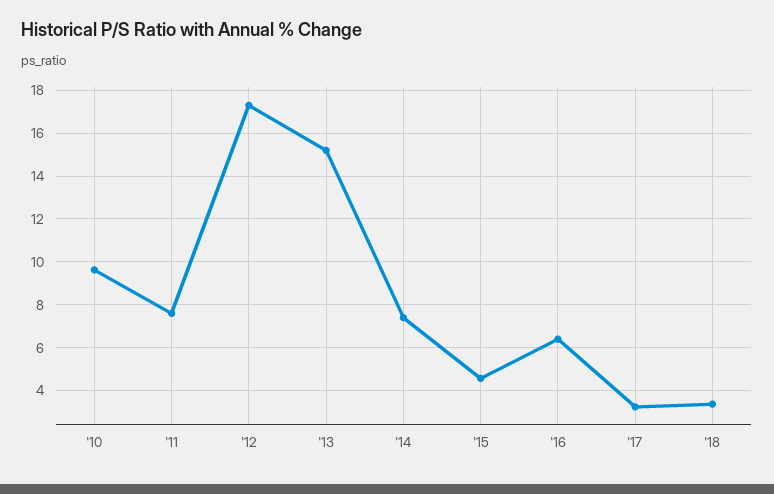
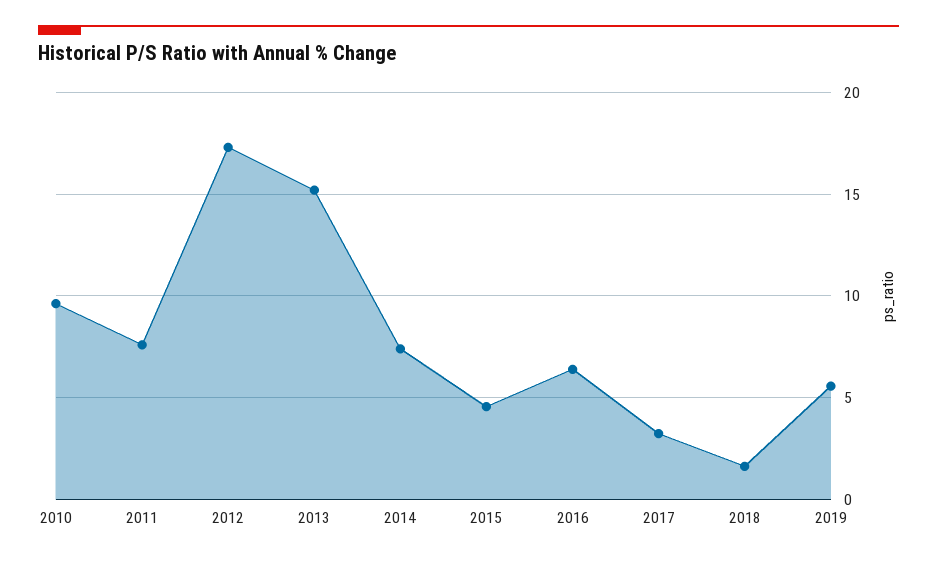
'18: 3.5 -> 1.5
2019: none -> 5.5

